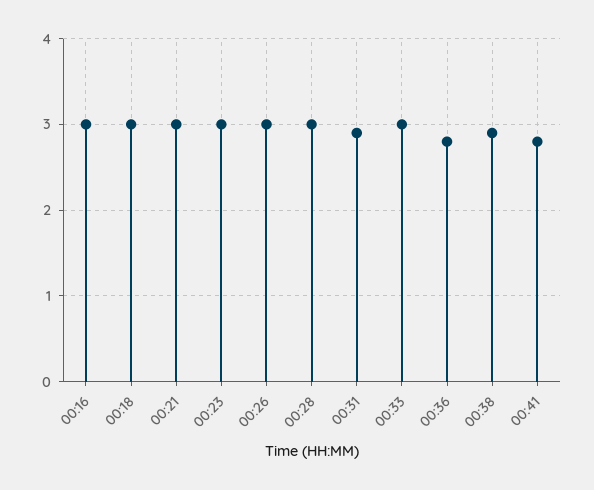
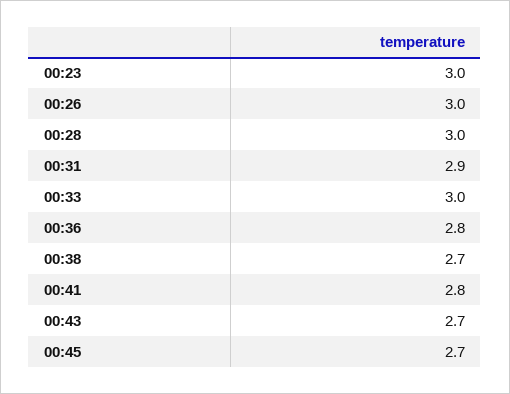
00:16: 3 -> none
00:18: 3 -> none
00:21: 3 -> none
00:38: 2.9 -> 2.7
00:43: none -> 2.7
00:45: none -> 2.7

